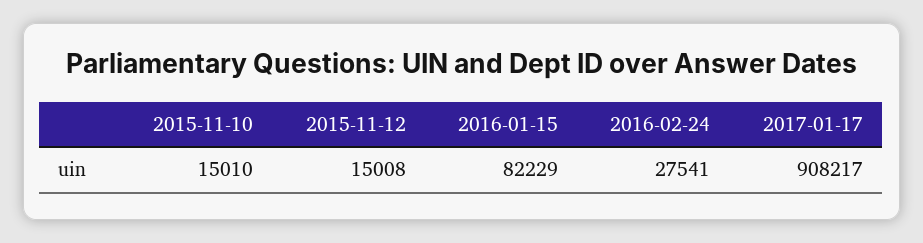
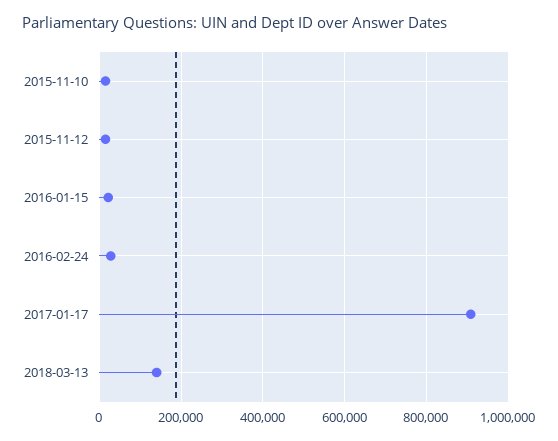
2016-01-15: 82229 -> 20000
2018-03-13: none -> 140000

